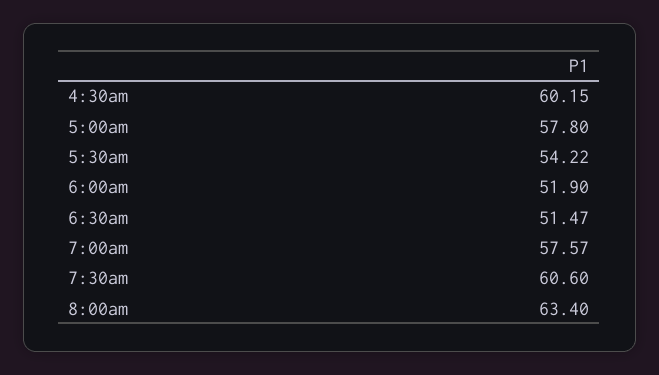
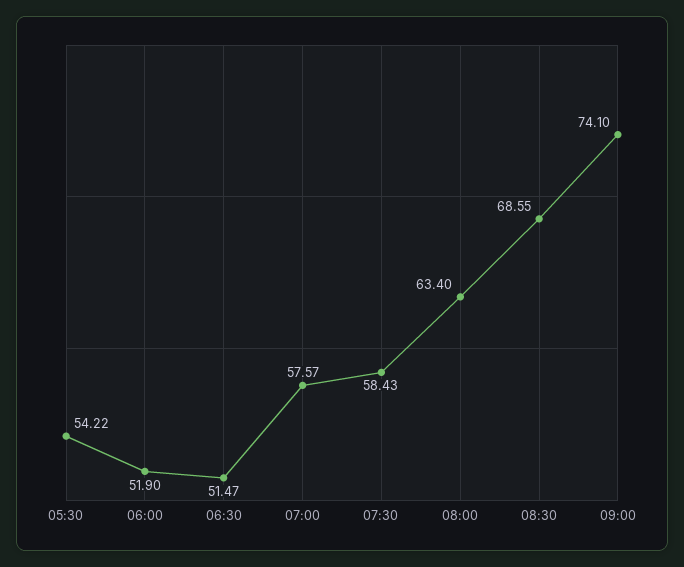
4:30am: 60.15 -> none
5:00am: 57.8 -> none
7:30am: 60.6 -> 58.43
08:30: none -> 68.55
09:00: none -> 74.1

